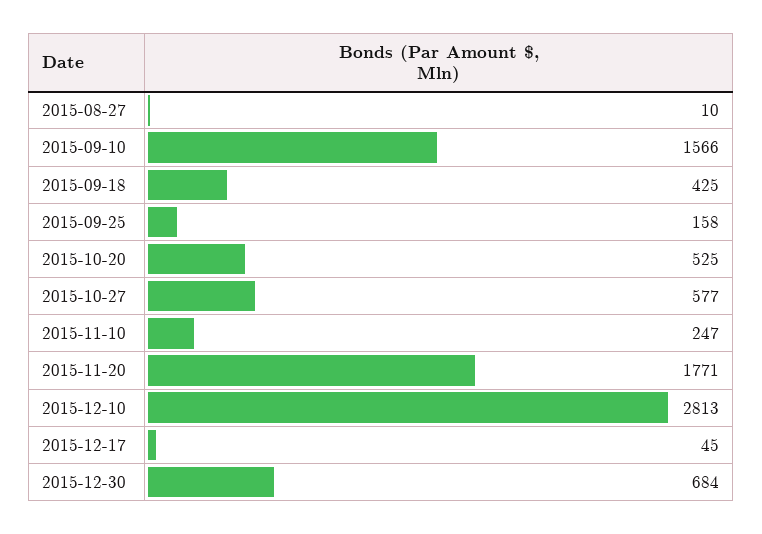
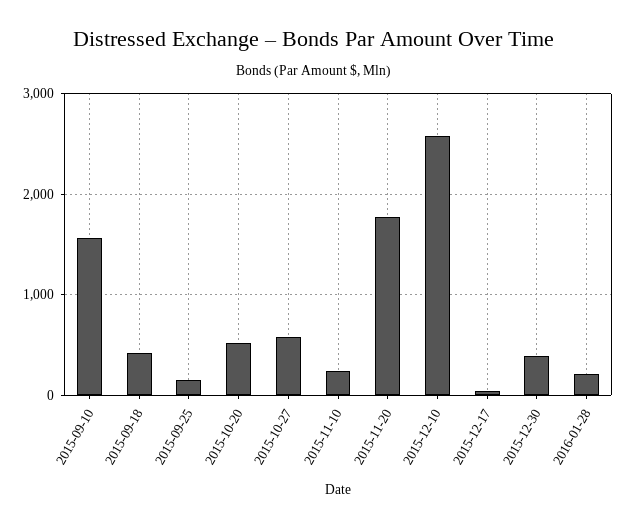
2015-08-27: 10 -> none
2015-12-10: 2813 -> 2600
2015-12-30: 684 -> 400
2016-01-28: none -> 200

